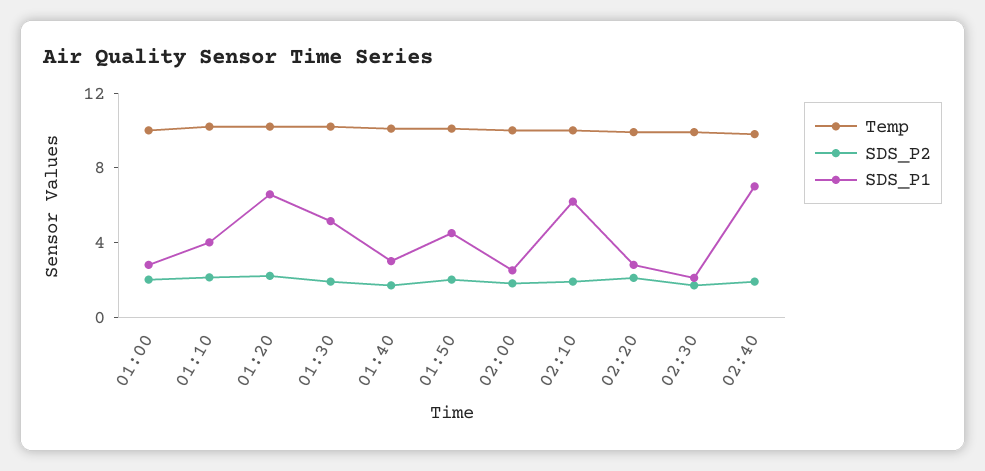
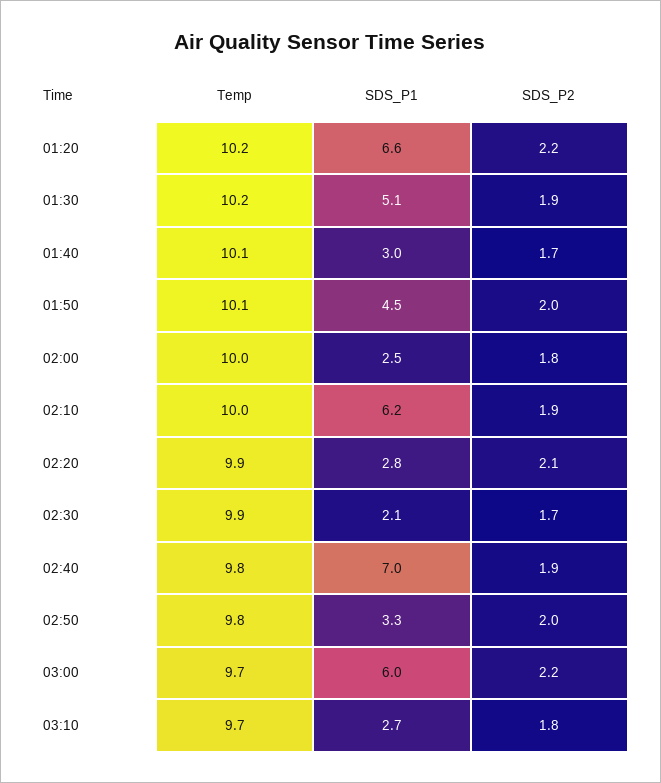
Temp, 01:00: 10 -> none
SDS_P2, 01:00: 2 -> none
SDS_P1, 01:00: 3 -> none
Temp, 01:10: 10 -> none
SDS_P2, 01:10: 2 -> none
SDS_P1, 01:10: 4 -> none
Temp, 02:50: none -> 9.8
SDS_P1, 02:50: none -> 3.3
SDS_P2, 02:50: none -> 2
Temp, 03:00: none -> 9.7
SDS_P1, 03:00: none -> 6
SDS_P2, 03:00: none -> 2.2
Temp, 03:10: none -> 9.7
SDS_P1, 03:10: none -> 2.7
SDS_P2, 03:10: none -> 1.8

